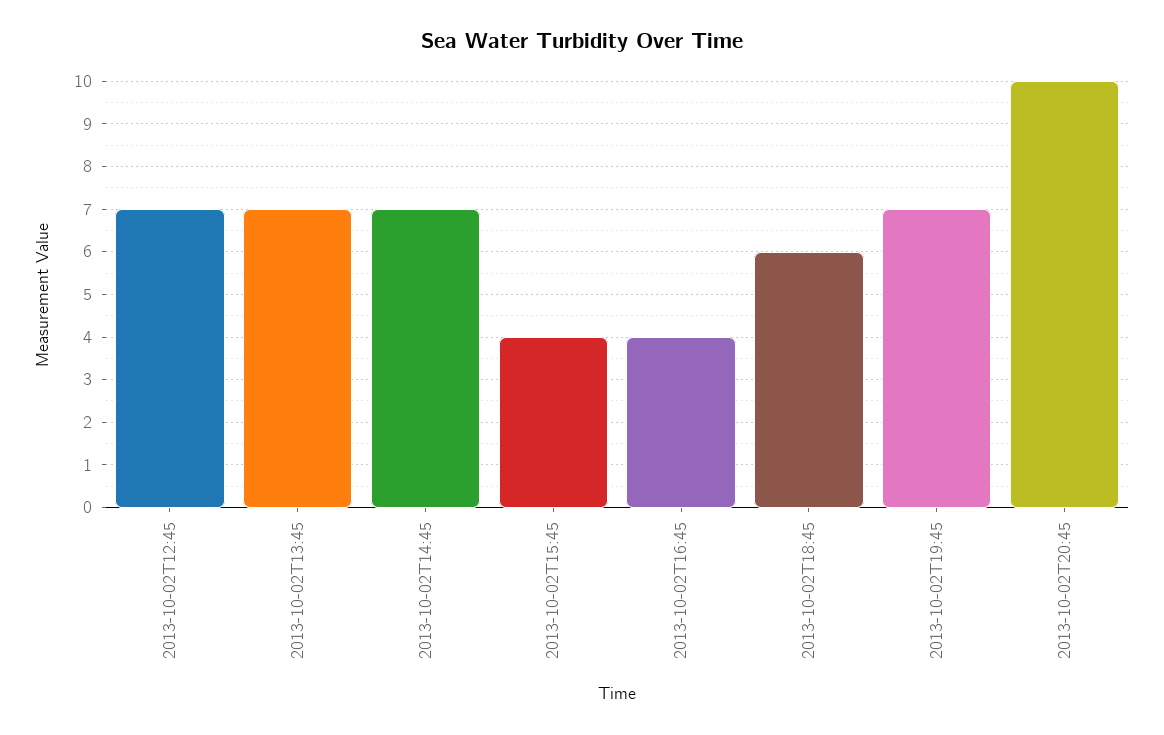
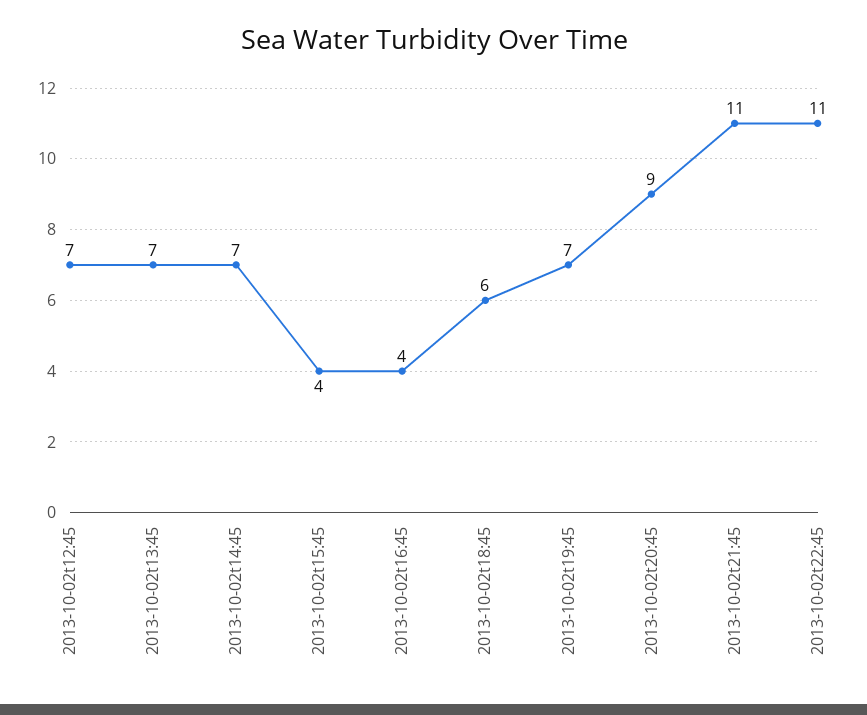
2013-10-02T20:45: 10 -> 9
2013-10-02t21:45: none -> 11
2013-10-02t22:45: none -> 11

